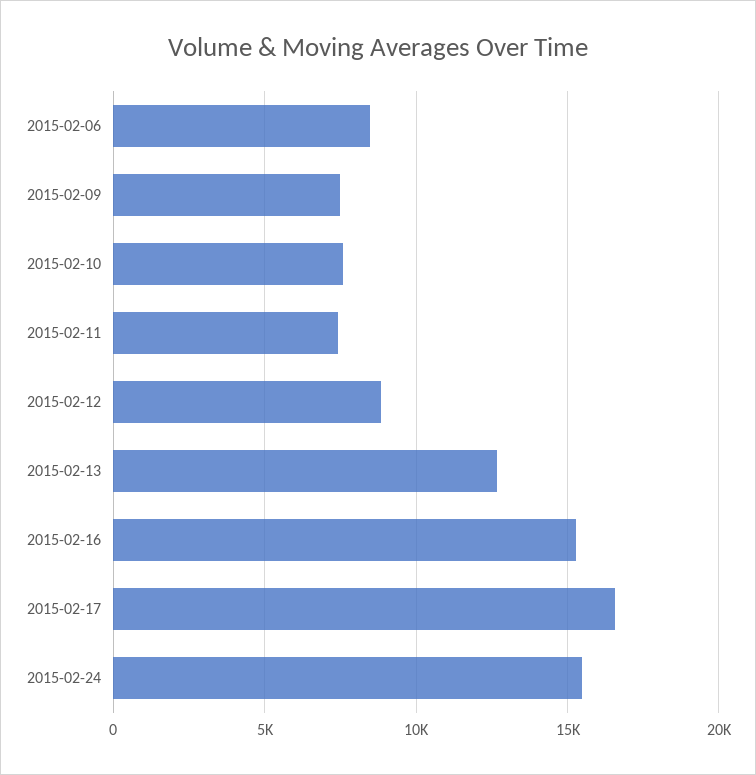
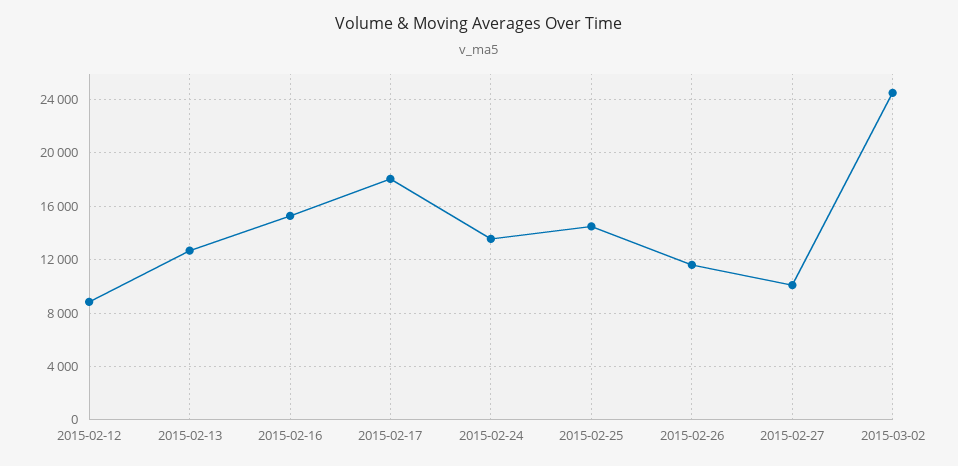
2015-02-06: 8500 -> none
2015-02-09: 7500 -> none
2015-02-10: 7500 -> none
2015-02-11: 7500 -> none
2015-02-17: 16500 -> 18000
2015-02-24: 15500 -> 13500
2015-02-25: none -> 14500
2015-02-26: none -> 11500
2015-02-27: none -> 10000
2015-03-02: none -> 24500

